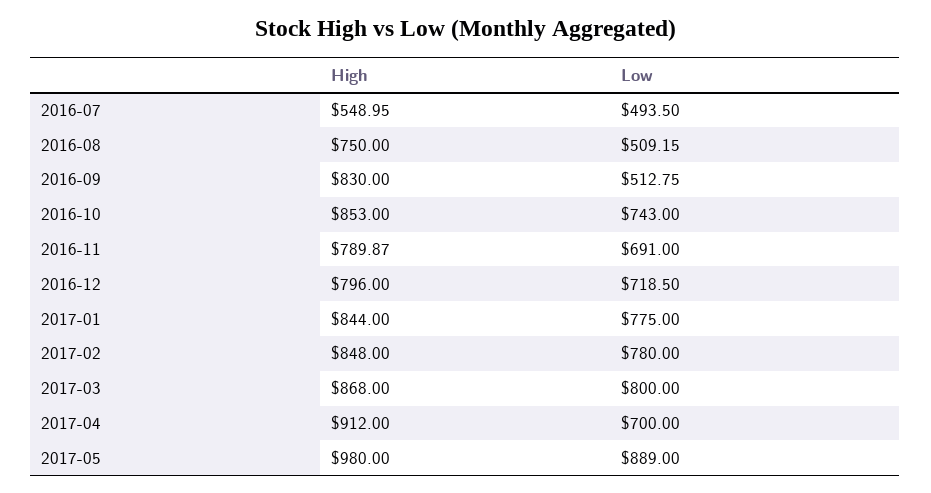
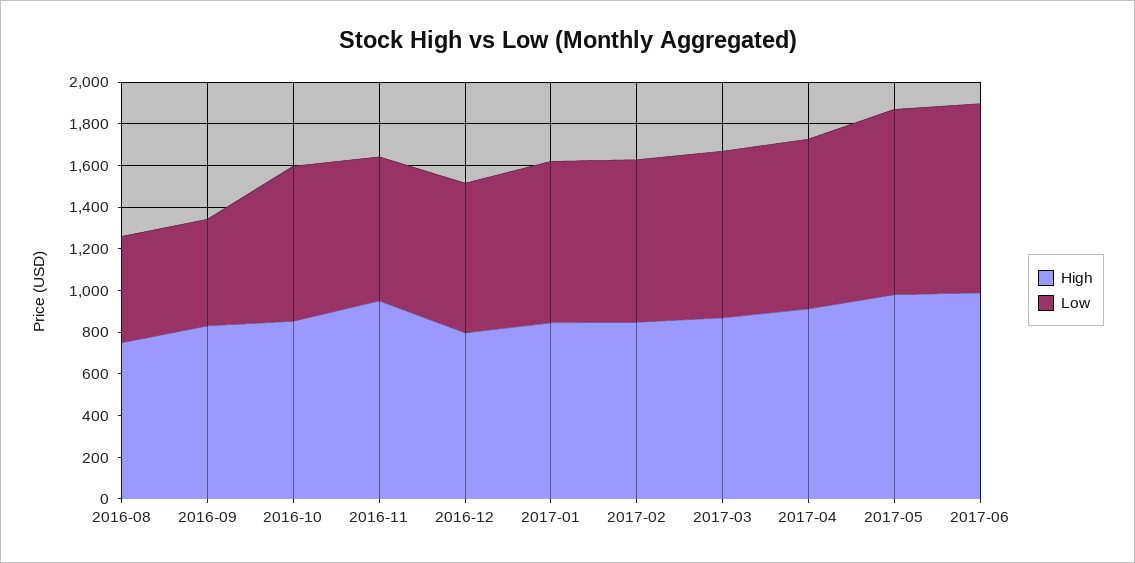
High, 2016-07: 548.95 -> none
Low, 2016-07: 493.5 -> none
High, 2016-11: 789.87 -> 950
Low, 2017-04: 700 -> 800
High, 2017-06: none -> 1000
Low, 2017-06: none -> 900

